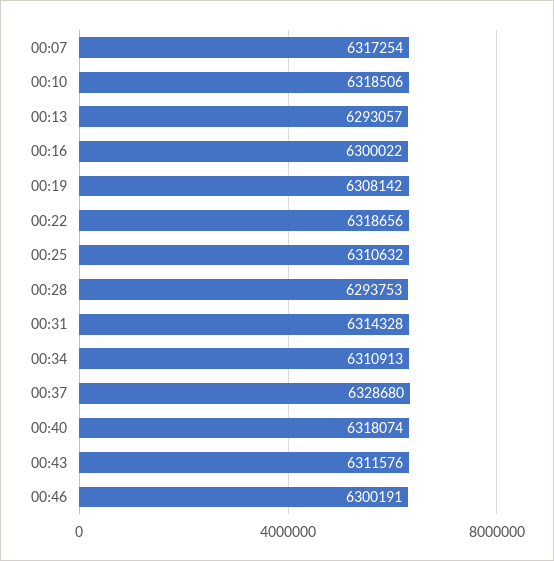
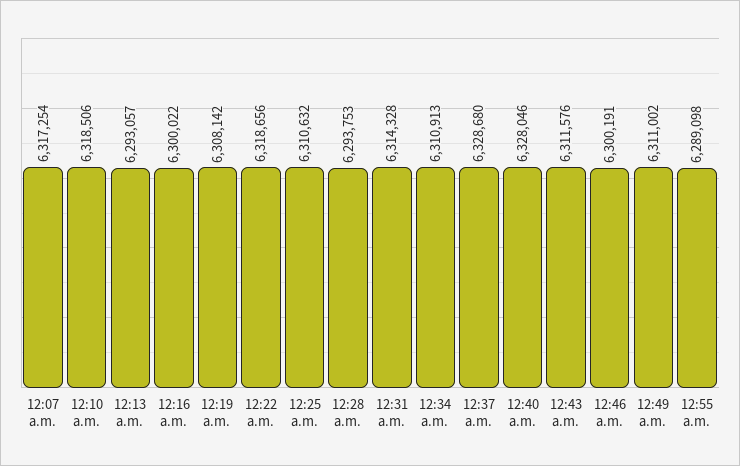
00:40: 6318074 -> 6328046
12:49 a.m.: none -> 6311002
12:55 a.m.: none -> 6289098

